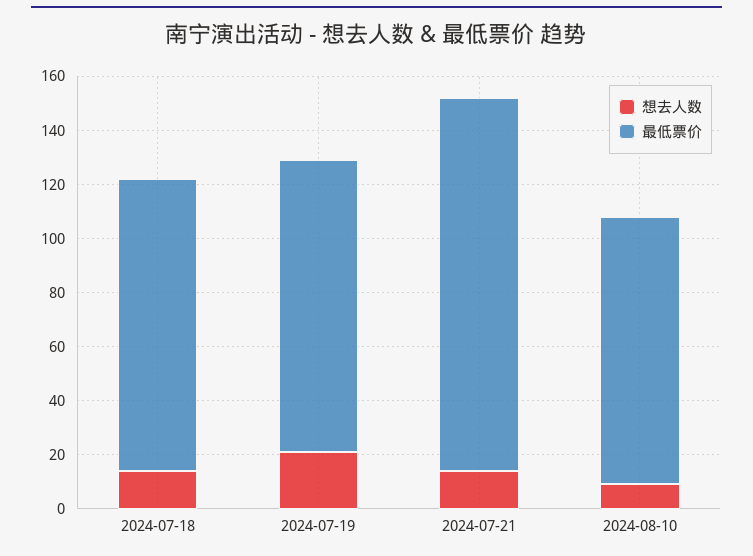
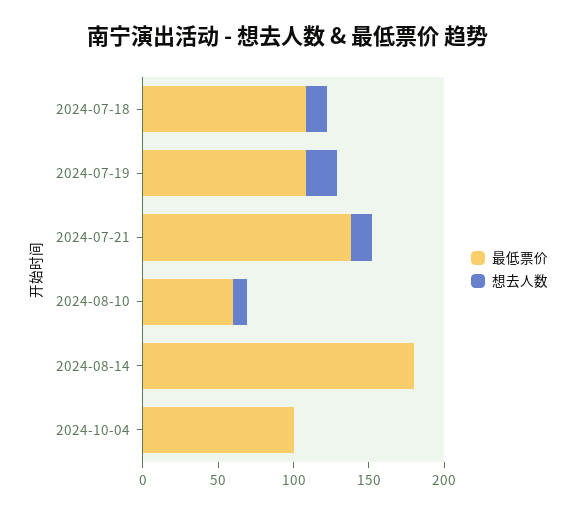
最低票价, 2024-08-10: 100 -> 60
最低票价, 2024-08-14: none -> 180
想去人数, 2024-08-14: none -> 0
最低票价, 2024-10-04: none -> 100
想去人数, 2024-10-04: none -> 0

